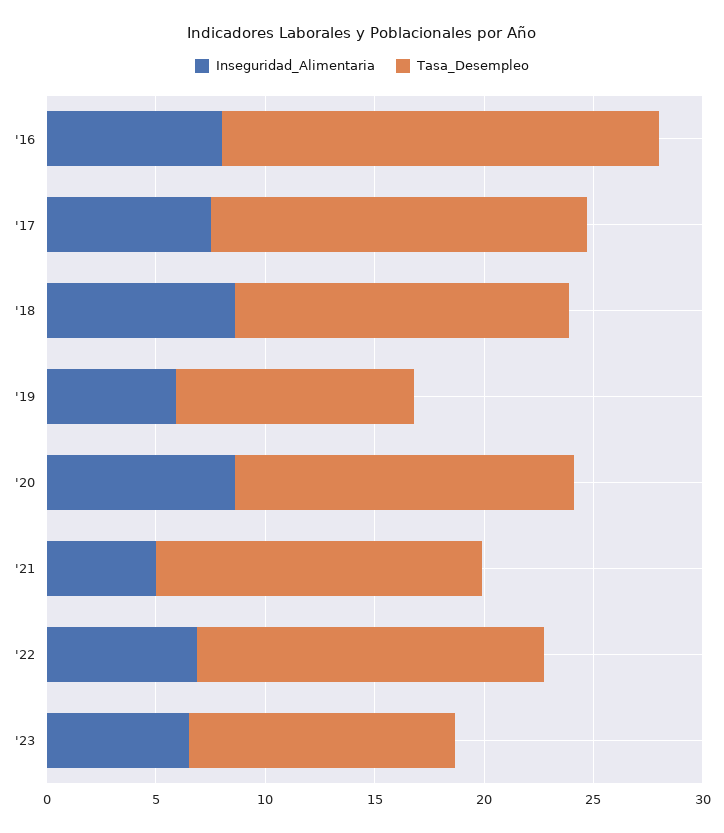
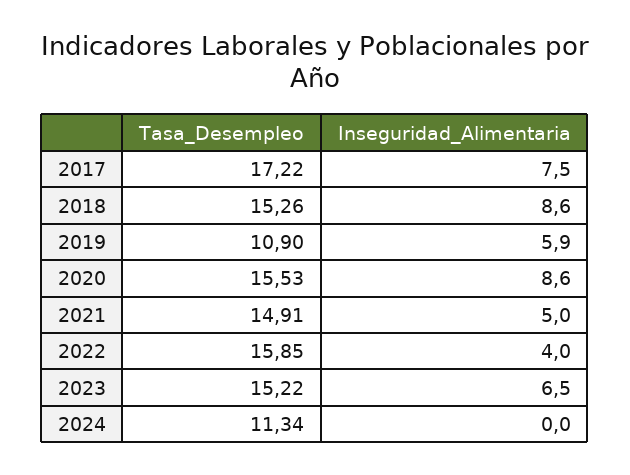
Inseguridad_Alimentaria, '16: 8 -> none
Tasa_Desempleo, '16: 20 -> none
Inseguridad_Alimentaria, '22: 7 -> 4
Tasa_Desempleo, '23: 12 -> 15.22
Tasa_Desempleo, 2024: none -> 11.34
Inseguridad_Alimentaria, 2024: none -> 0

